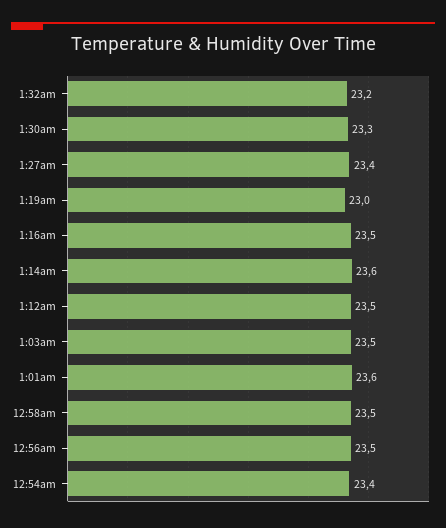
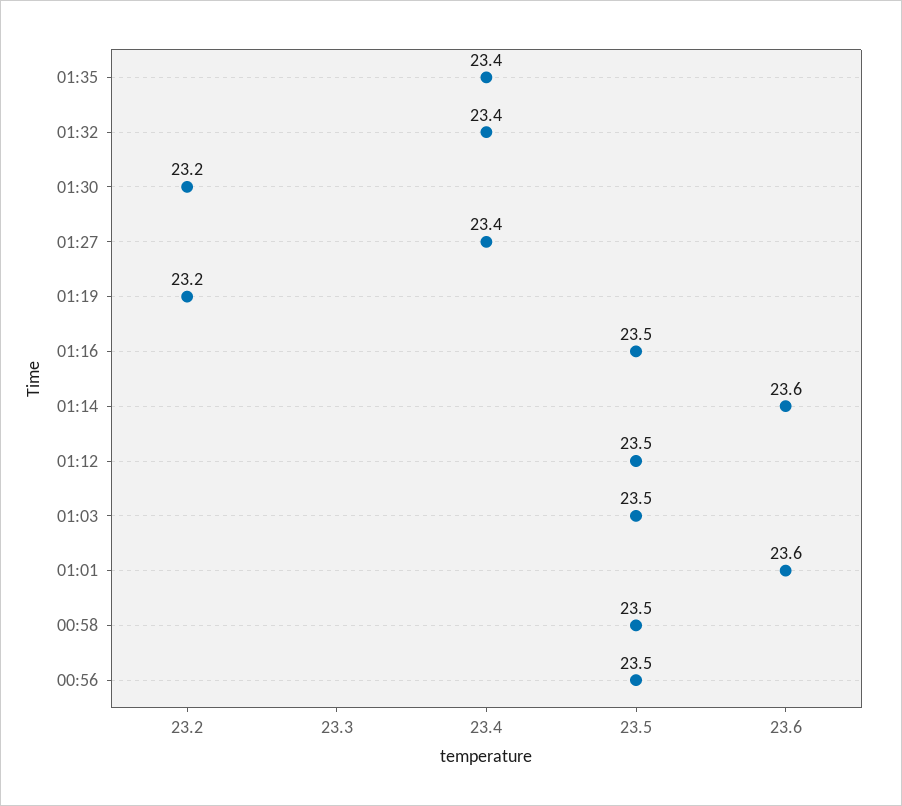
1:32am: 23.2 -> 23.4
1:30am: 23.3 -> 23.2
1:19am: 23 -> 23.2
12:54am: 23.4 -> none
01:35: none -> 23.4

